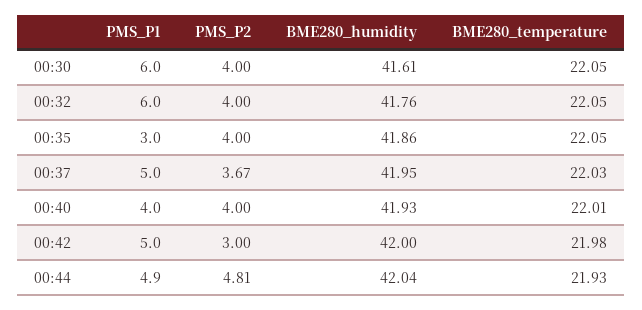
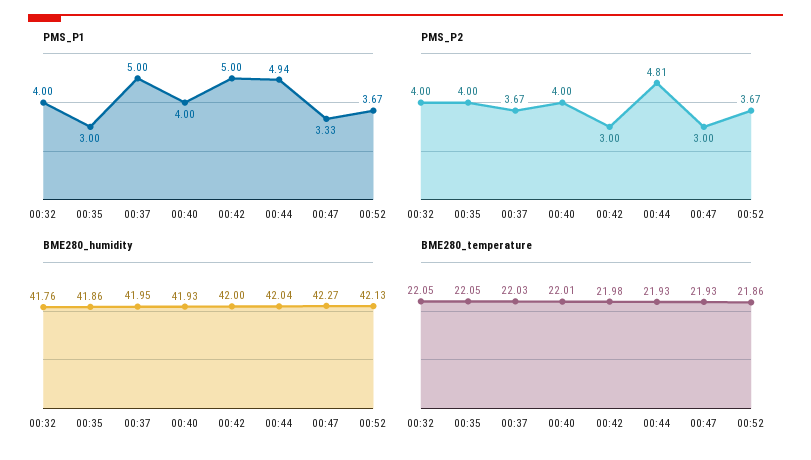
PMS_P1, 00:30: 6 -> none
PMS_P2, 00:30: 4 -> none
BME280_humidity, 00:30: 41.61 -> none
BME280_temperature, 00:30: 22.05 -> none
PMS_P1, 00:32: 6 -> 4
PMS_P1, 00:47: none -> 3.33
PMS_P1, 00:52: none -> 3.67
PMS_P2, 00:47: none -> 3
PMS_P2, 00:52: none -> 3.67
BME280_humidity, 00:47: none -> 42.27
BME280_humidity, 00:52: none -> 42.13
BME280_temperature, 00:47: none -> 21.93
BME280_temperature, 00:52: none -> 21.86

